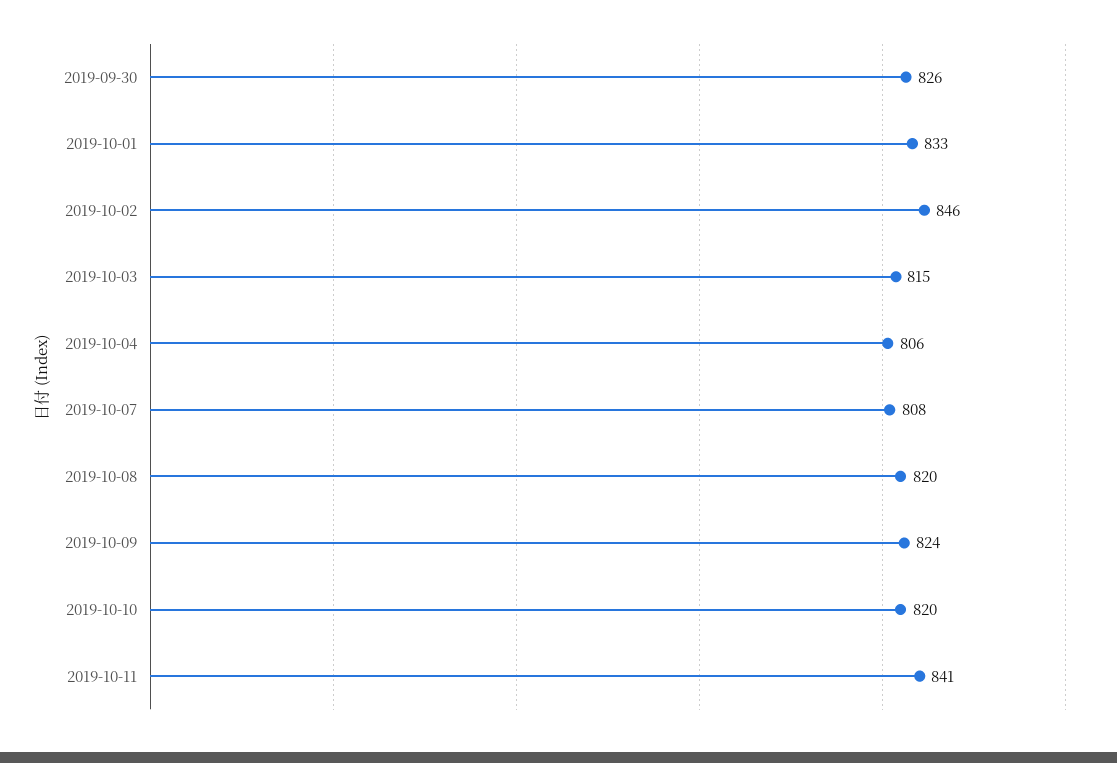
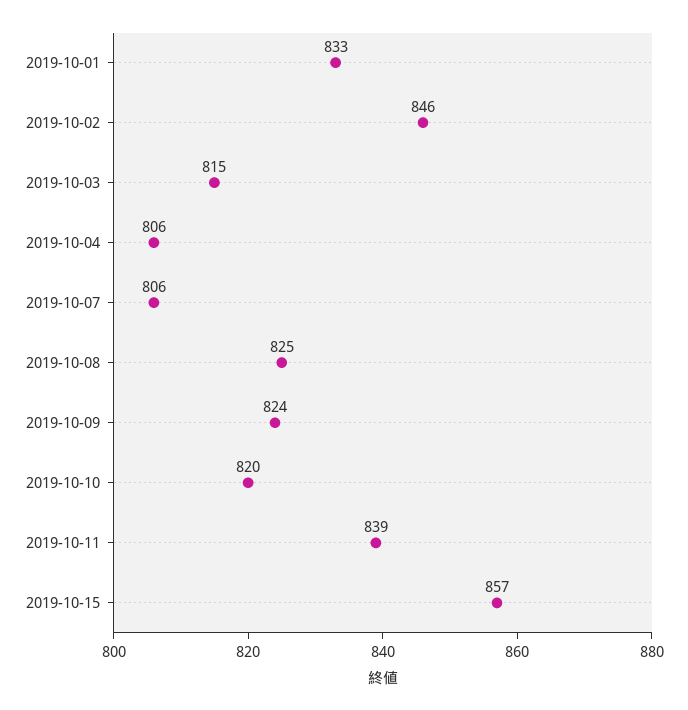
2019-09-30: 826 -> none
2019-10-07: 808 -> 806
2019-10-08: 820 -> 825
2019-10-11: 841 -> 839
2019-10-15: none -> 857

